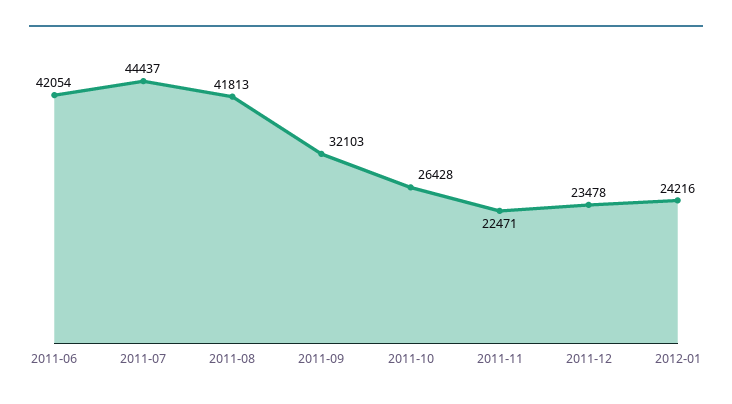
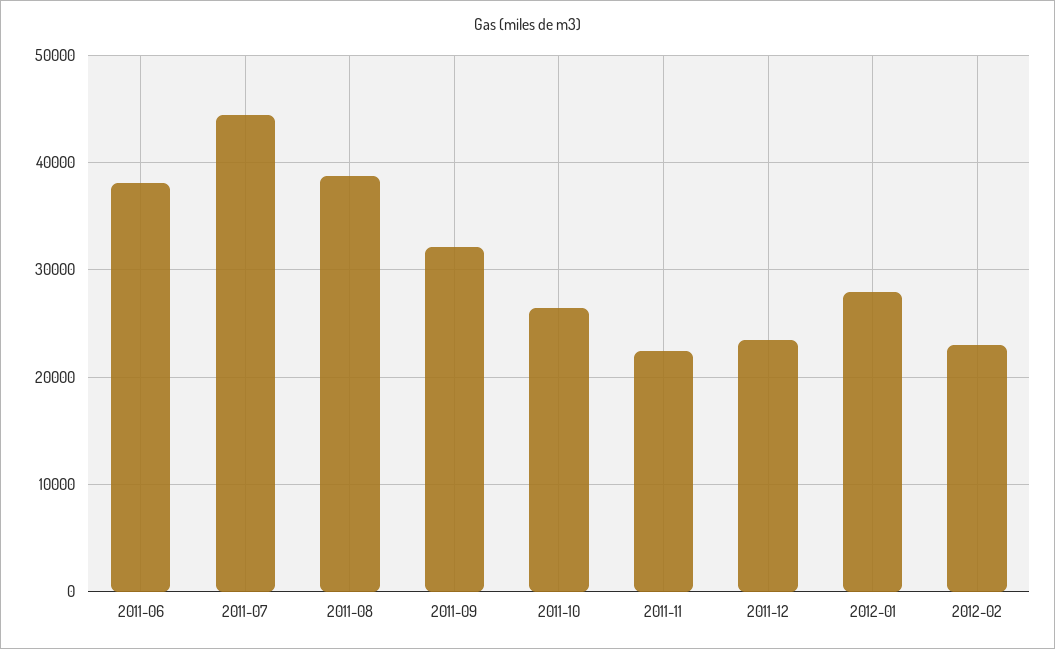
2011-06: 42054 -> 38000
2011-08: 41813 -> 39000
2012-01: 24216 -> 28000
2012-02: none -> 23000

